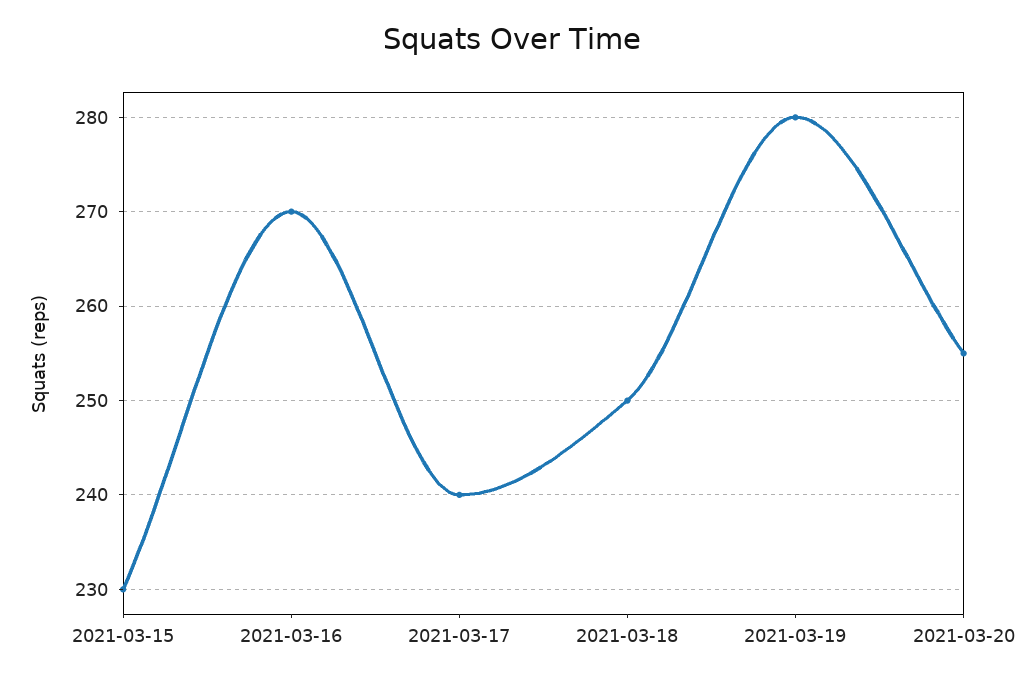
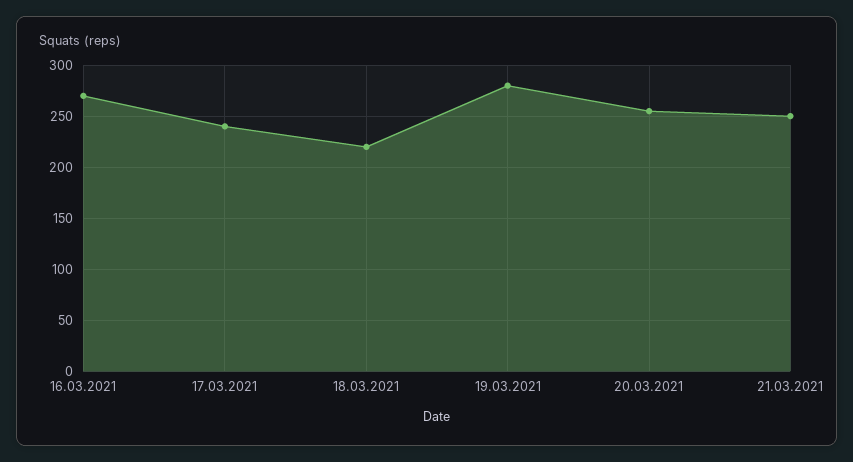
2021-03-15: 230 -> none
2021-03-18: 250 -> 220
21.03.2021: none -> 250

